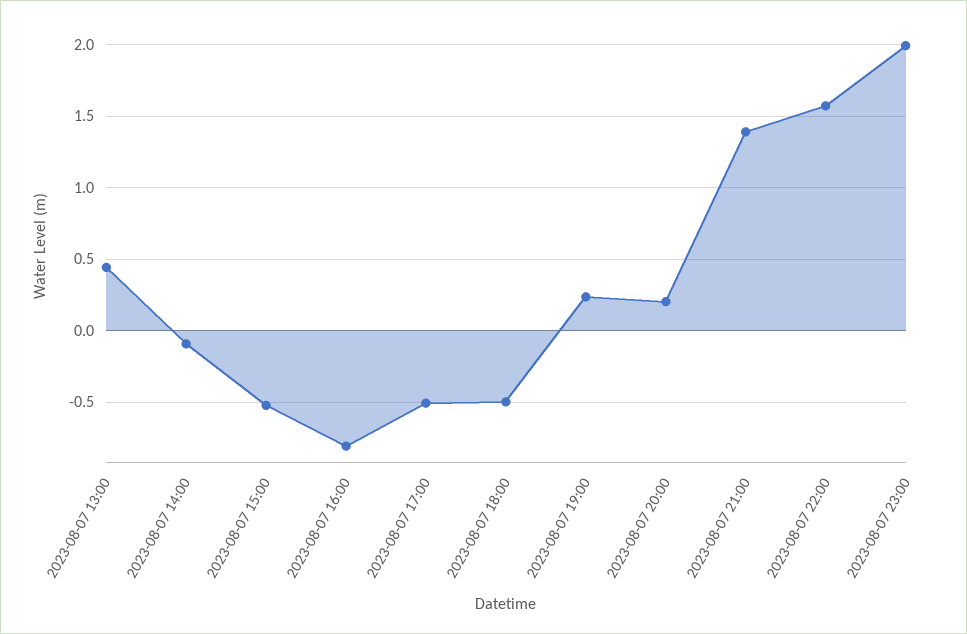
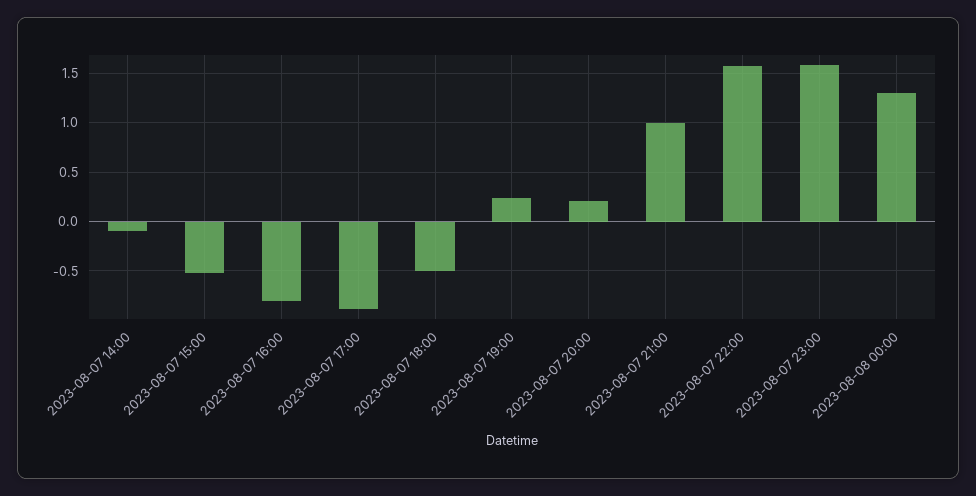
2023-08-07 13:00: 0.45 -> none
2023-08-07 17:00: -0.5 -> -0.9
2023-08-07 21:00: 1.4 -> 1
2023-08-07 23:00: 2 -> 1.6
2023-08-08 00:00: none -> 1.3

